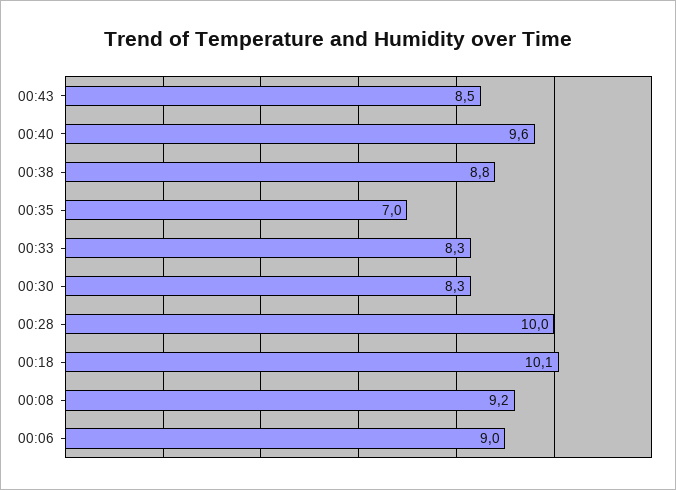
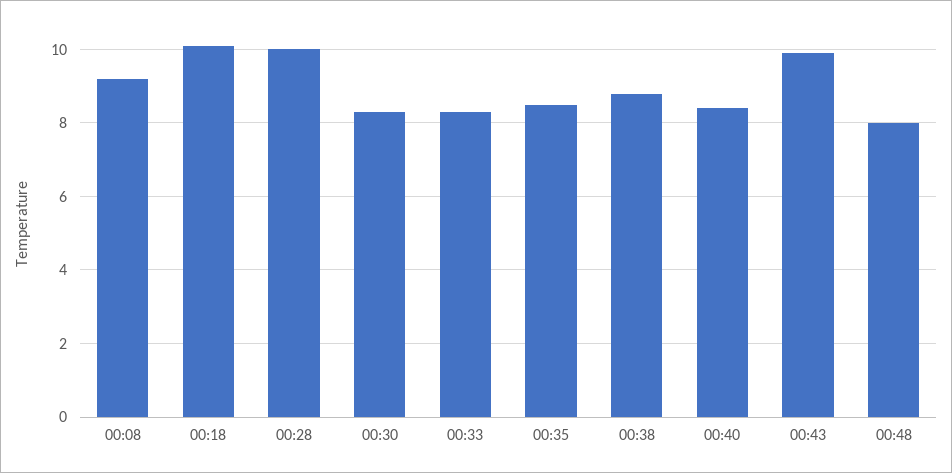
00:43: 8.5 -> 10
00:40: 9.6 -> 8.5
00:35: 7 -> 8.5
00:06: 9 -> none
00:48: none -> 8

